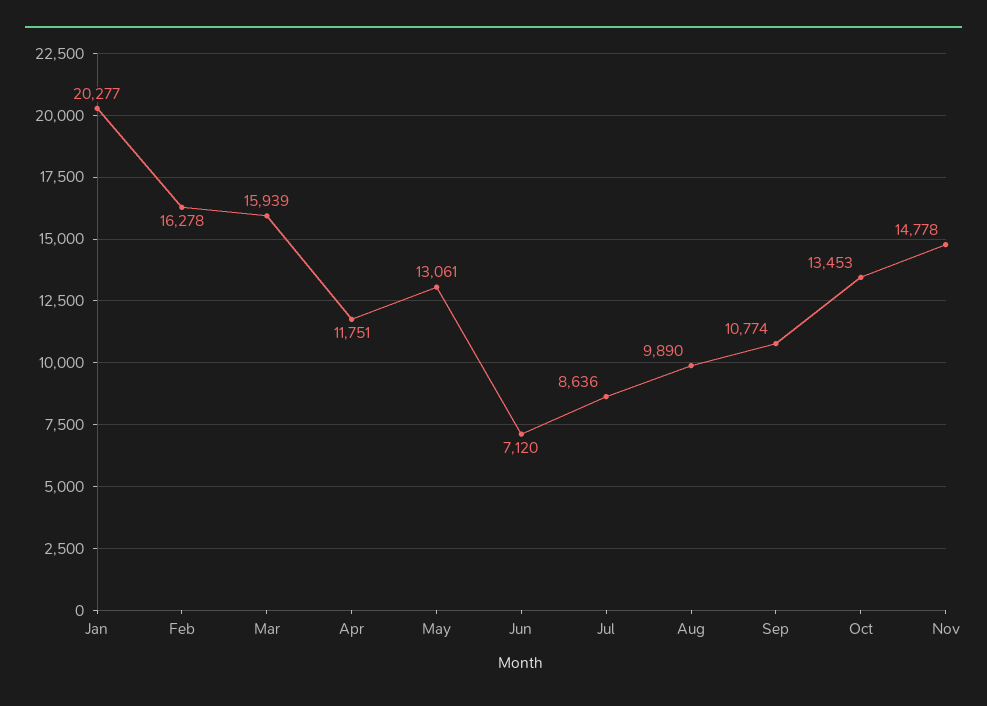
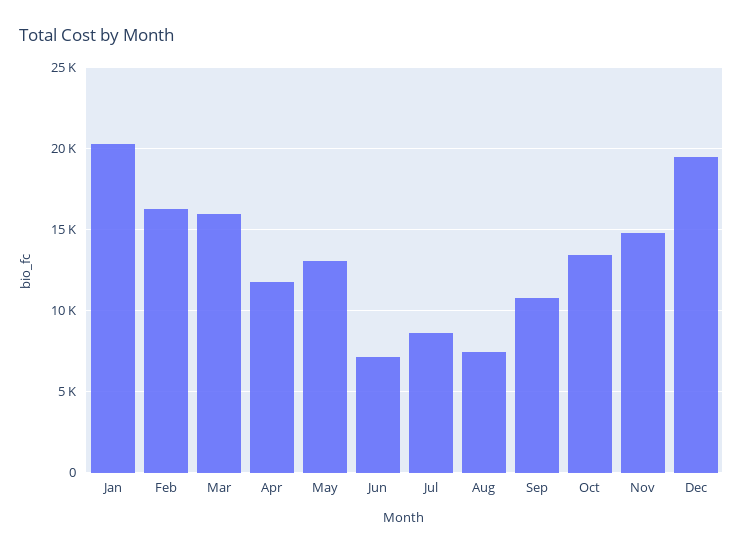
Aug: 9890 -> 7500
Dec: none -> 19500

